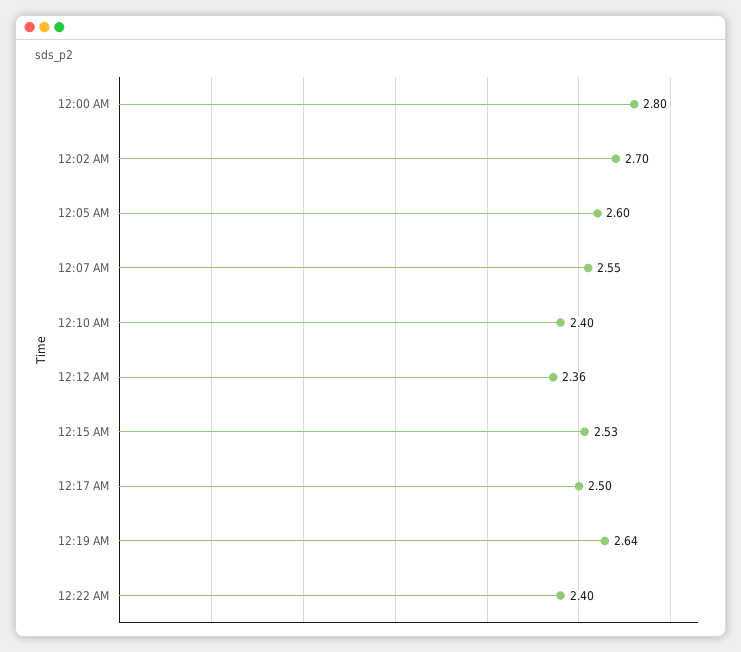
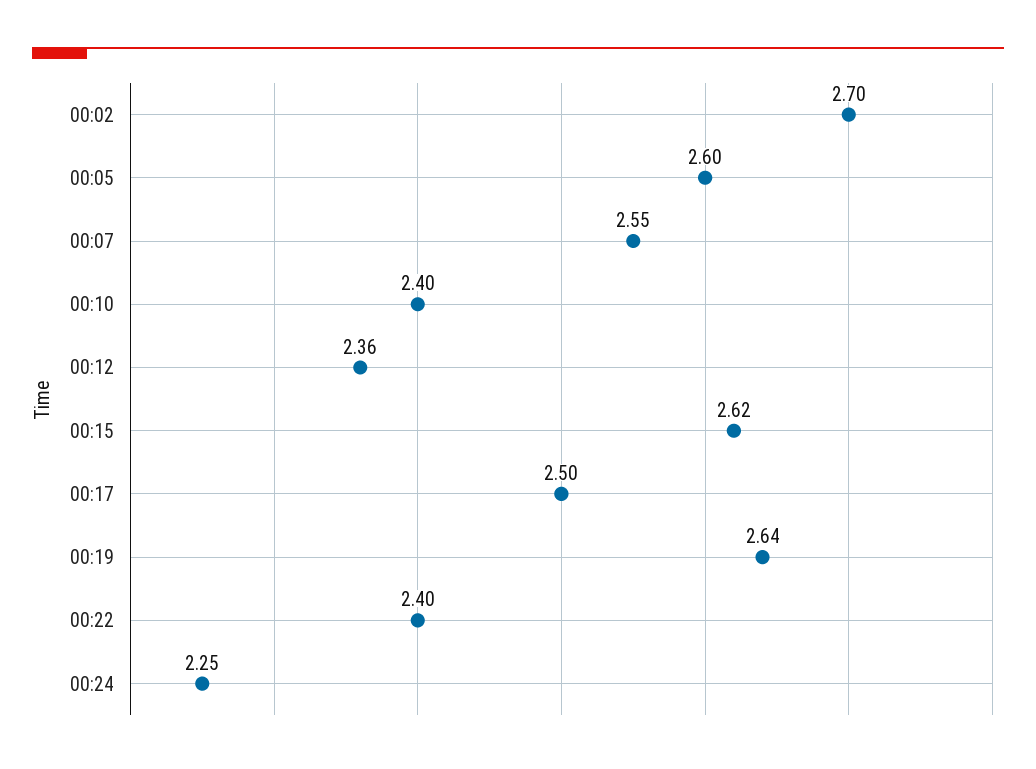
12:00 AM: 2.8 -> none
12:15 AM: 2.53 -> 2.62
00:24: none -> 2.25

